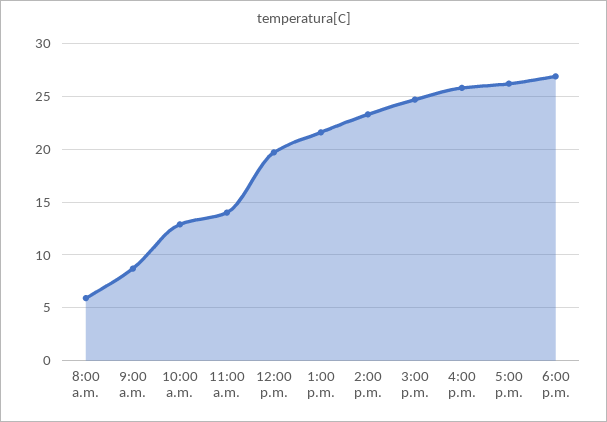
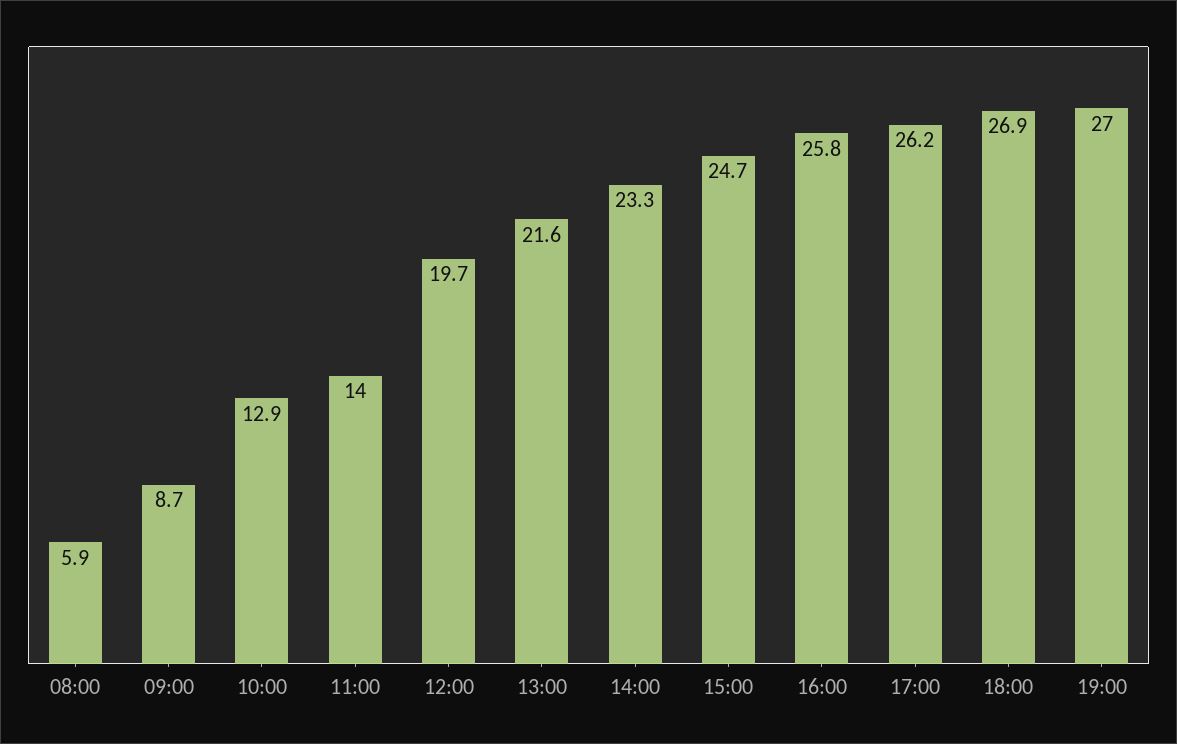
19:00: none -> 27

